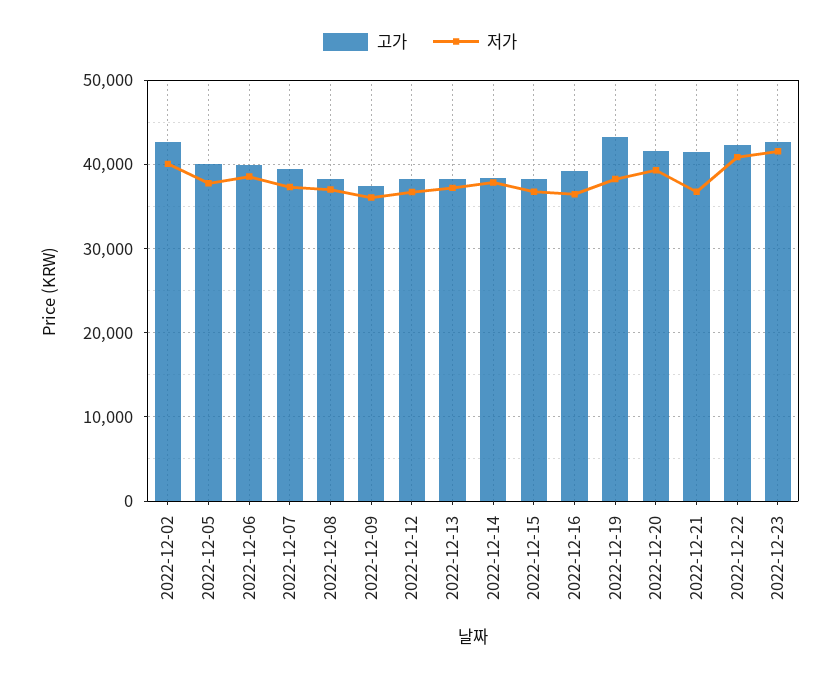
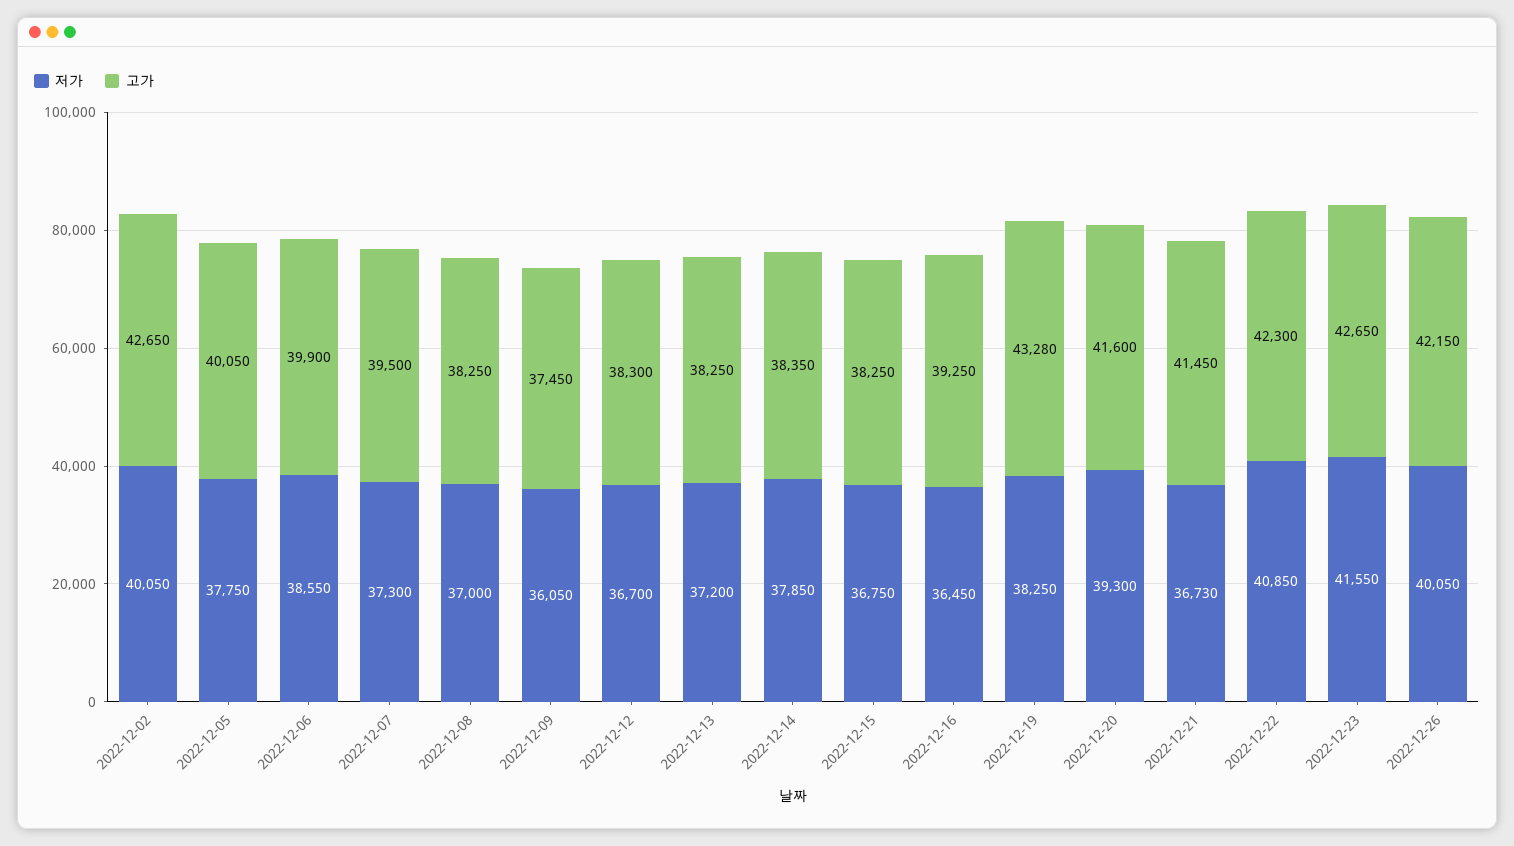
저가, 2022-12-26: none -> 40050
고가, 2022-12-26: none -> 42150

